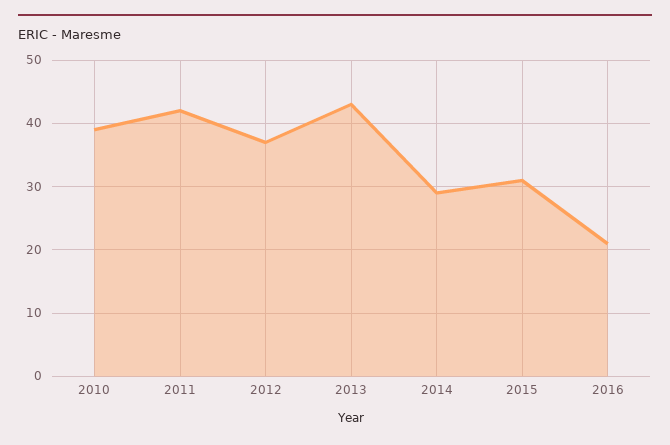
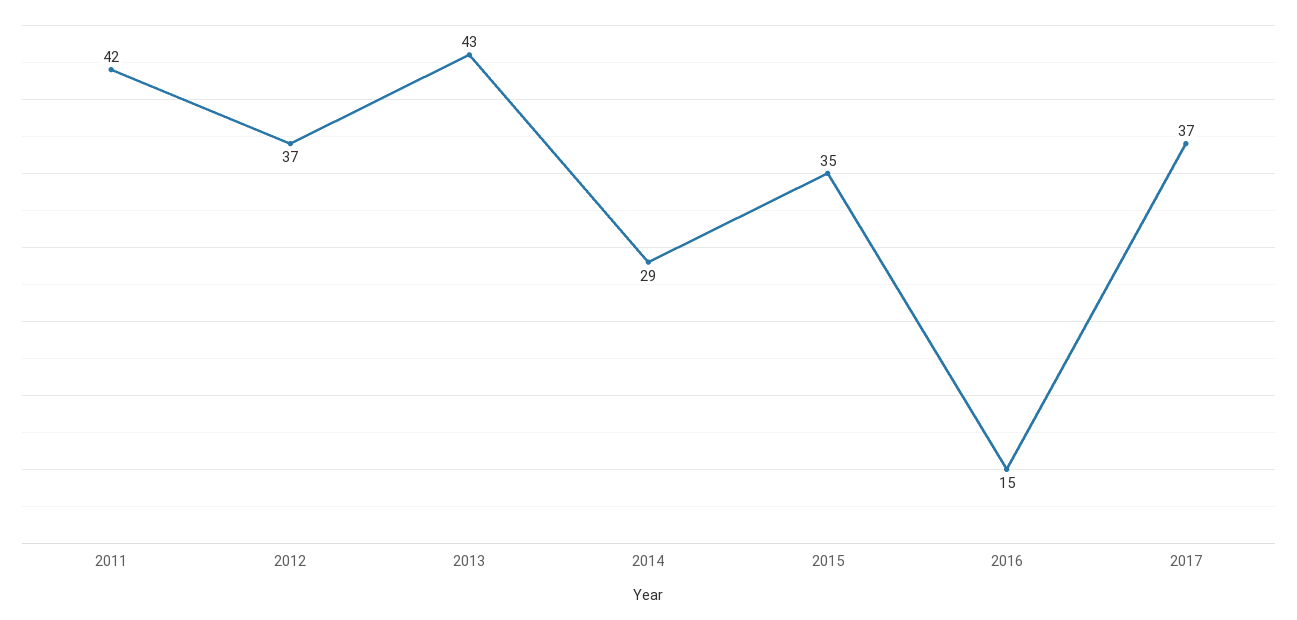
2010: 39 -> none
2015: 31 -> 35
2016: 21 -> 15
2017: none -> 37

